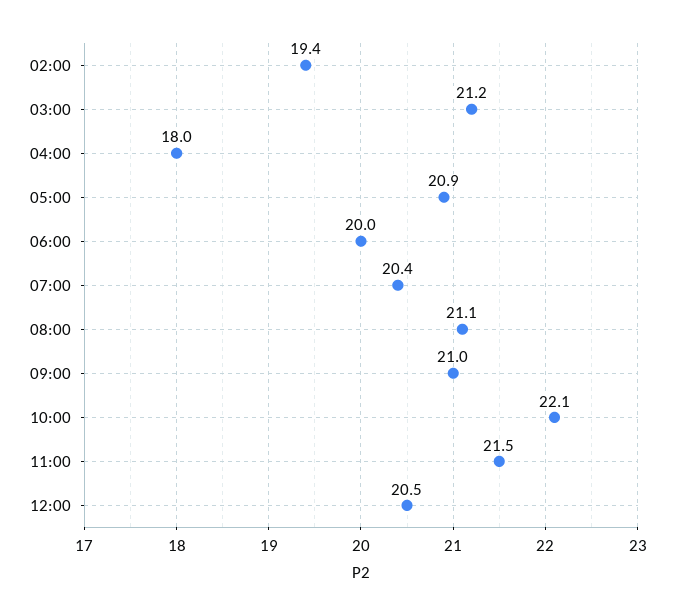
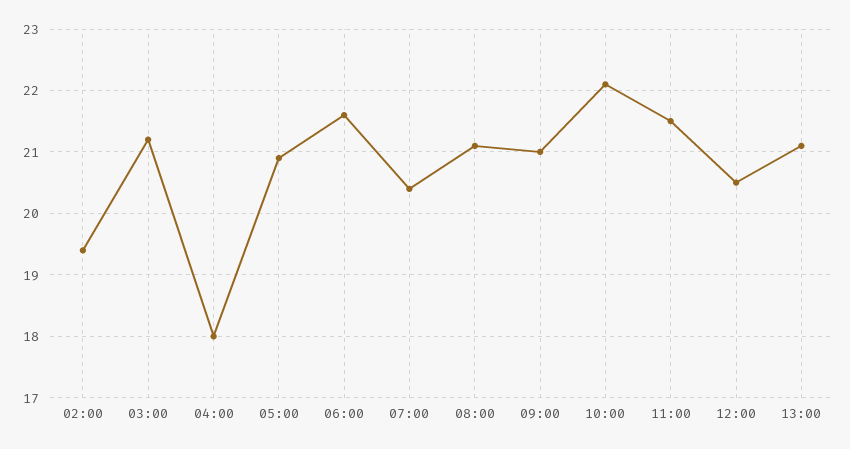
06:00: 20 -> 21.6
13:00: none -> 21.1

